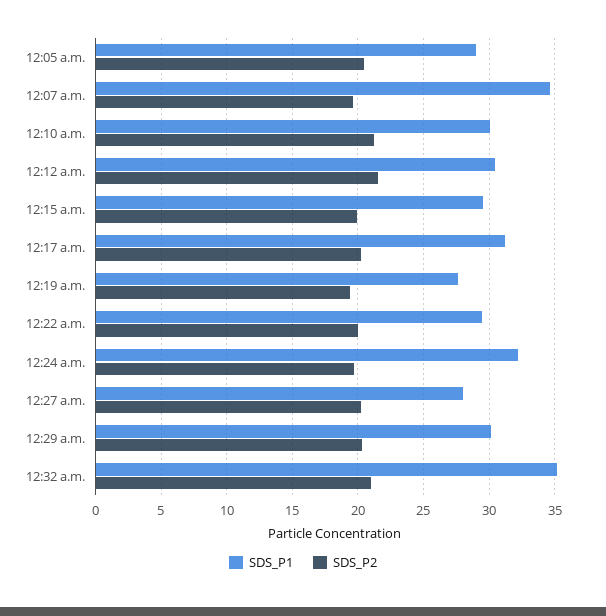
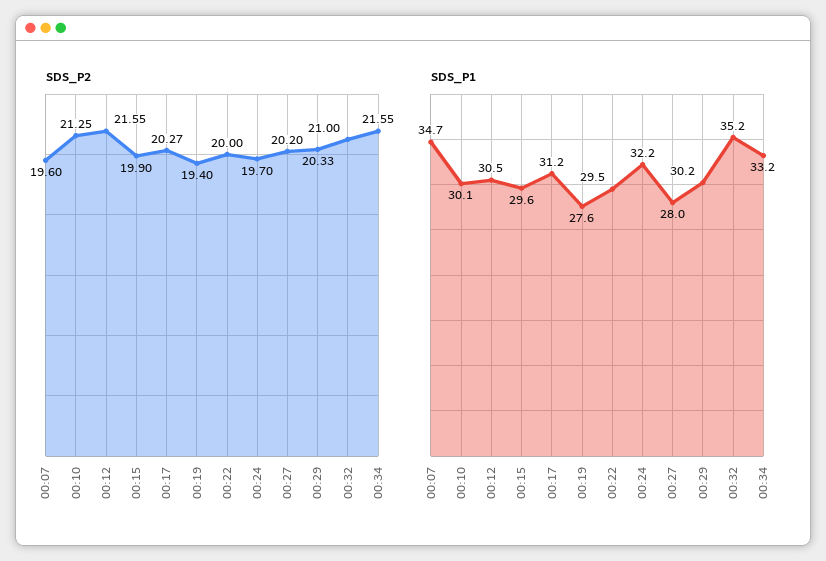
SDS_P1, 12:05 a.m.: 29 -> none
SDS_P2, 12:05 a.m.: 20.5 -> none
SDS_P2, 00:34: none -> 21.55
SDS_P1, 00:34: none -> 33.2

